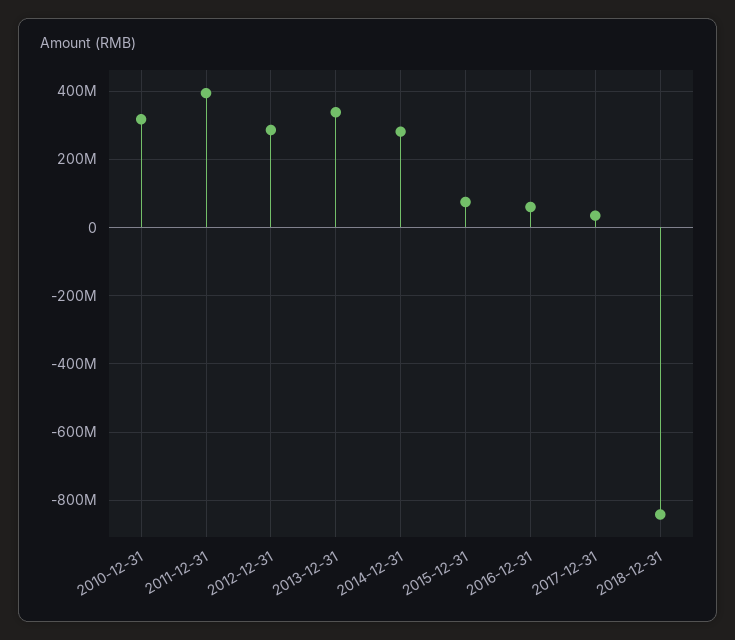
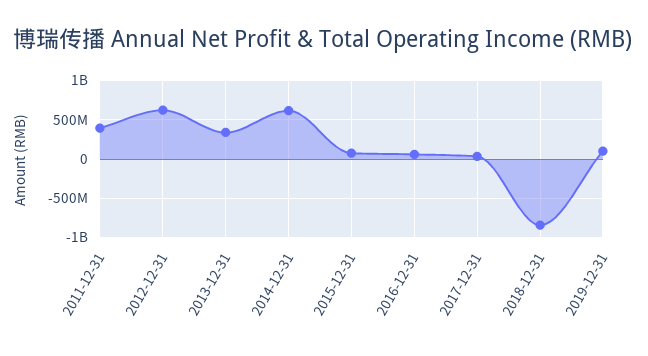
2010-12-31: 320000000 -> none
2012-12-31: 280000000 -> 600000000
2014-12-31: 280000000 -> 600000000
2019-12-31: none -> 100000000

